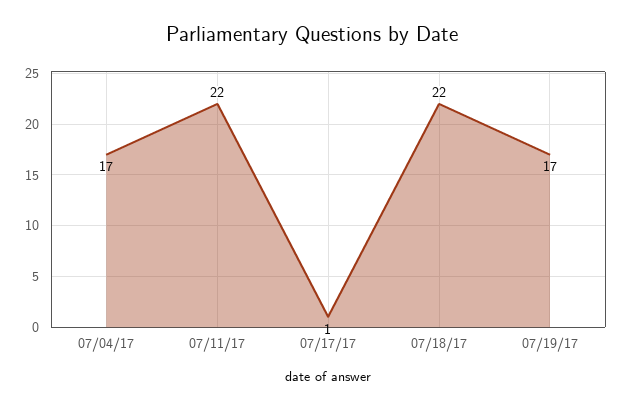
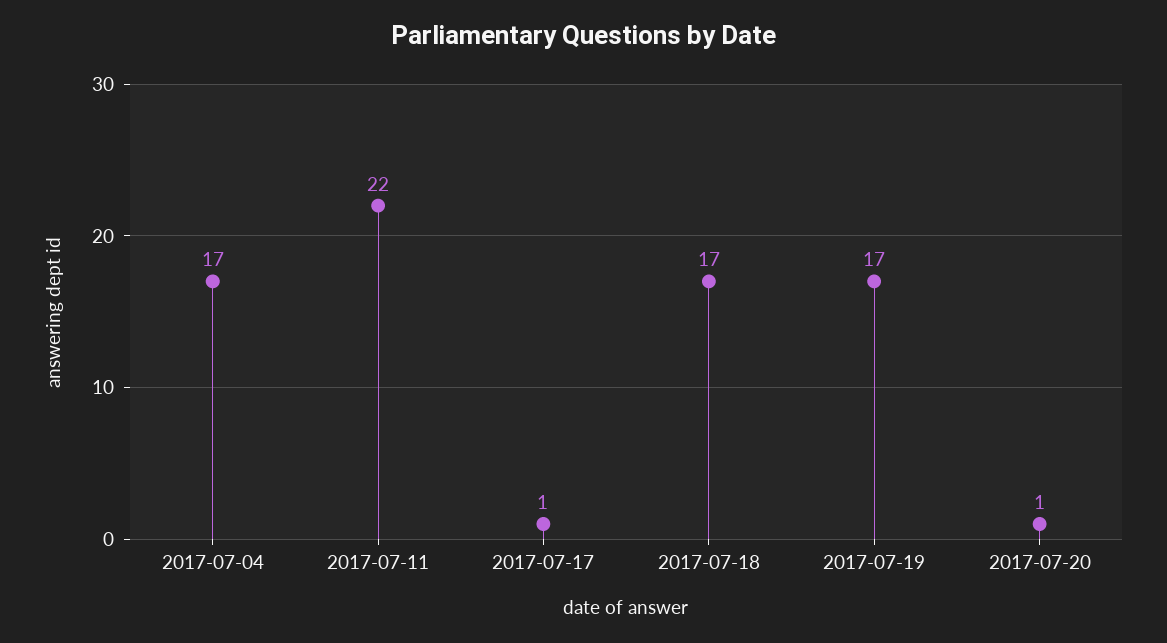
07/18/17: 22 -> 17
2017-07-20: none -> 1

